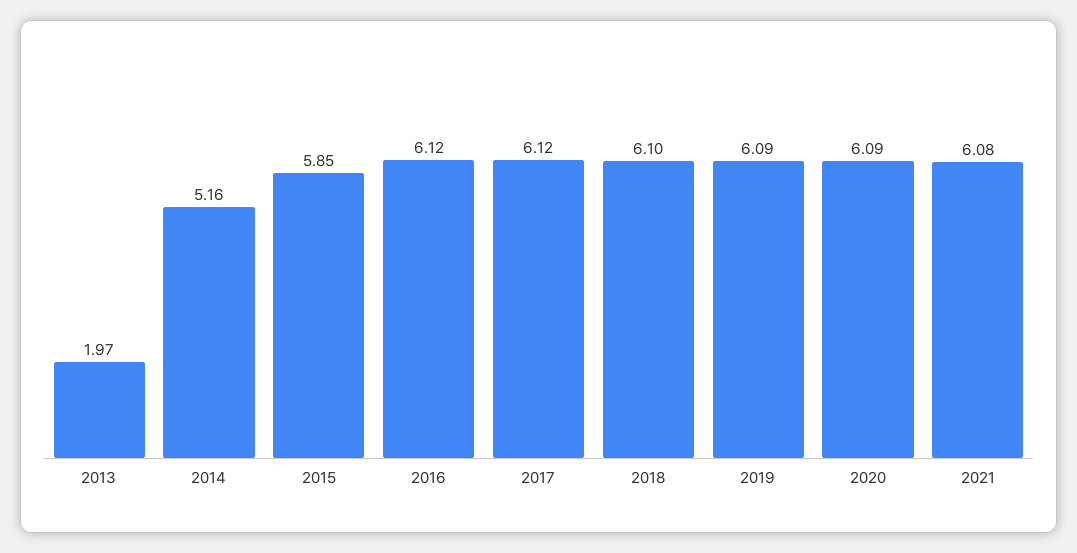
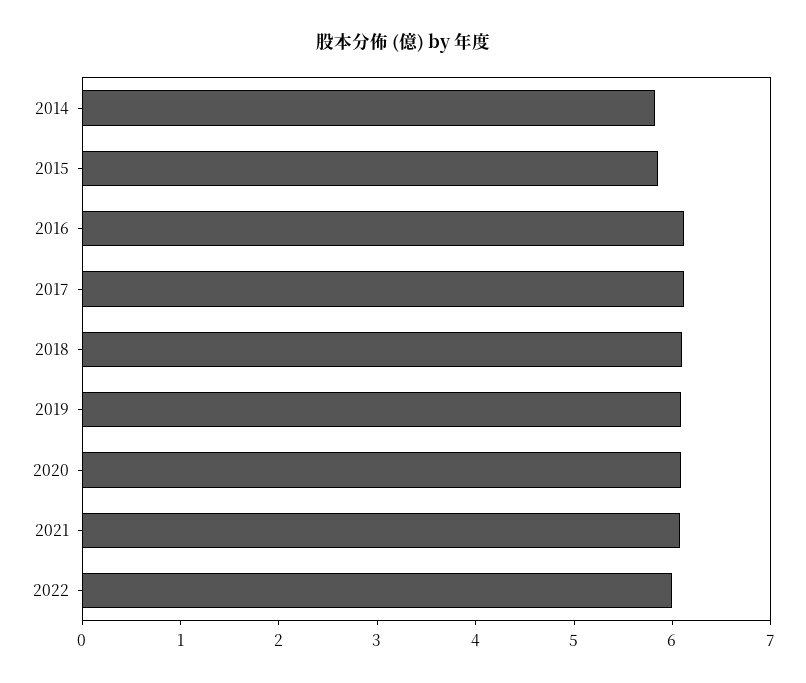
2013: 1.97 -> none
2014: 5.16 -> 5.8
2022: none -> 6

